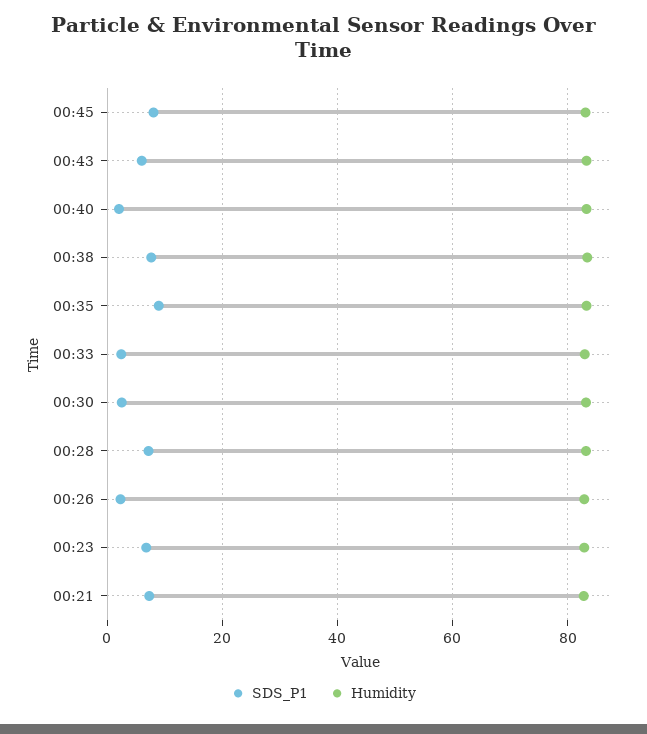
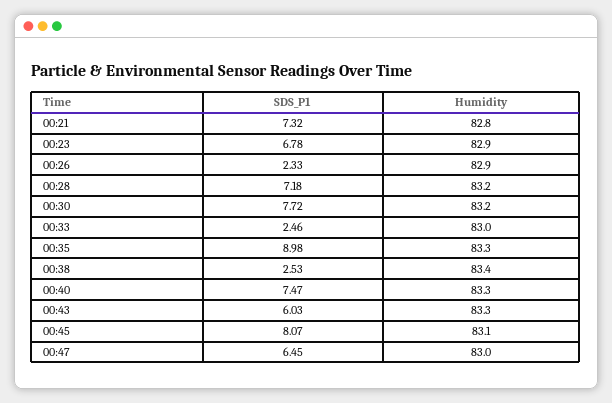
SDS_P1, 00:40: 2 -> 7.47
SDS_P1, 00:38: 8 -> 2.53
SDS_P1, 00:30: 2 -> 7.72
SDS_P1, 00:47: none -> 6.45
Humidity, 00:47: none -> 83

